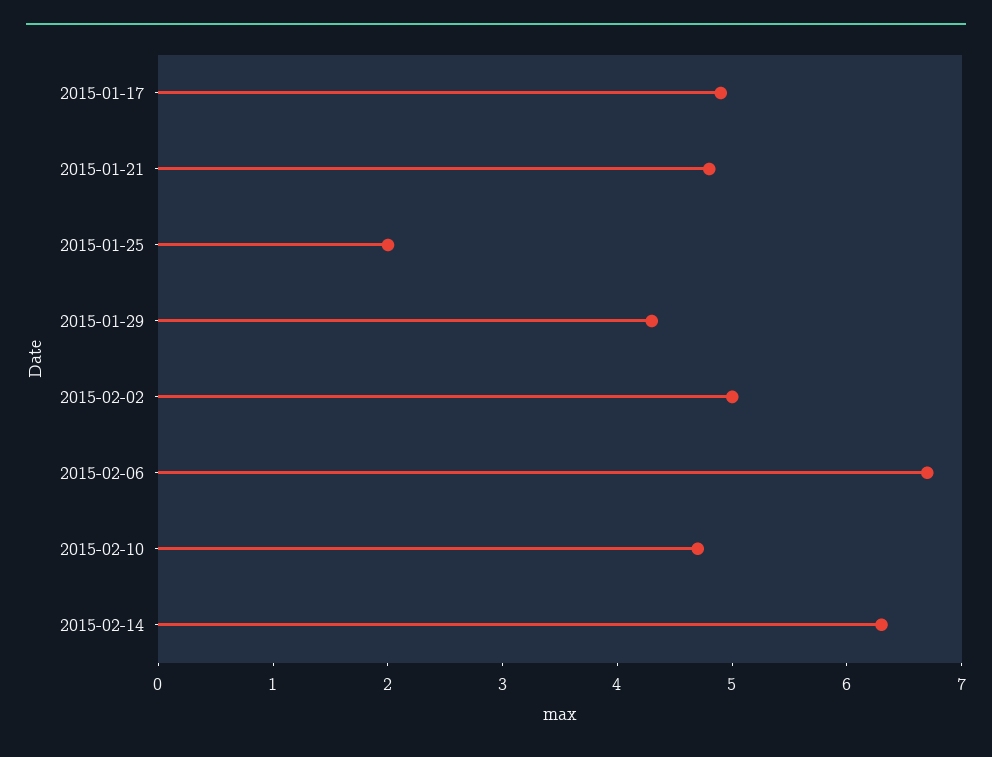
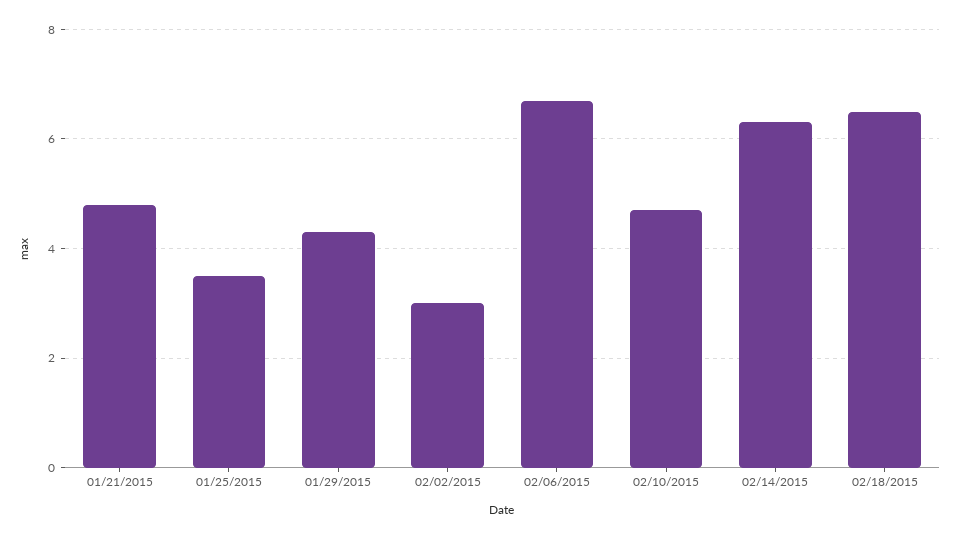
2015-01-17: 4.9 -> none
2015-01-25: 2 -> 3.5
2015-02-02: 5 -> 3
02/18/2015: none -> 6.5

